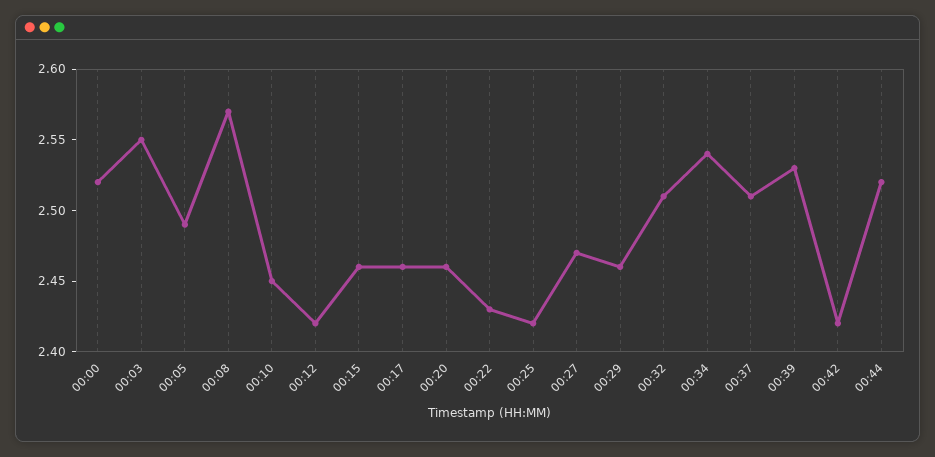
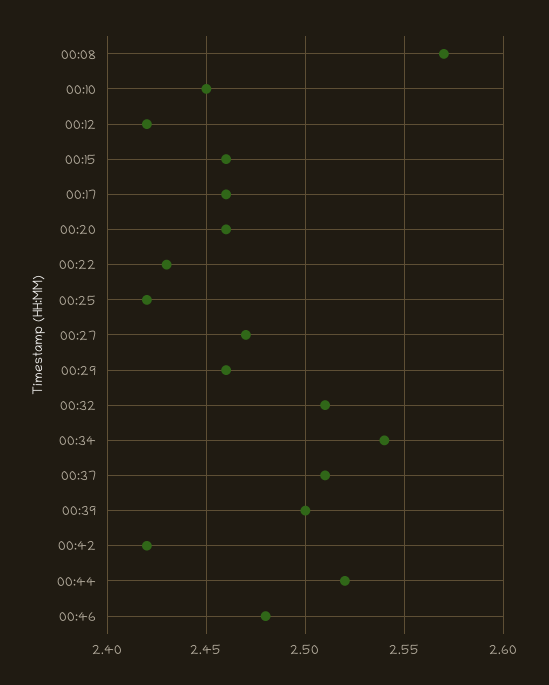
00:00: 2.52 -> none
00:03: 2.55 -> none
00:05: 2.49 -> none
00:39: 2.53 -> 2.5
00:46: none -> 2.48

